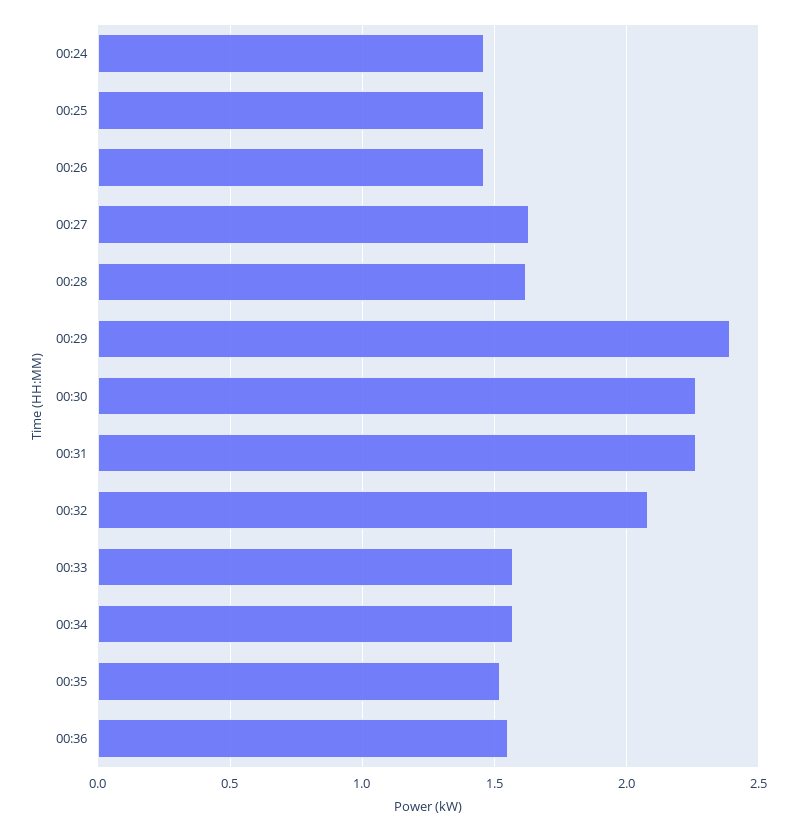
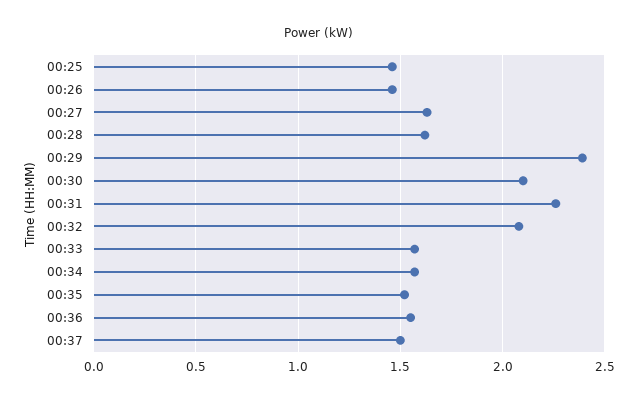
00:24: 1.45 -> none
00:30: 2.25 -> 2.1
00:37: none -> 1.5

